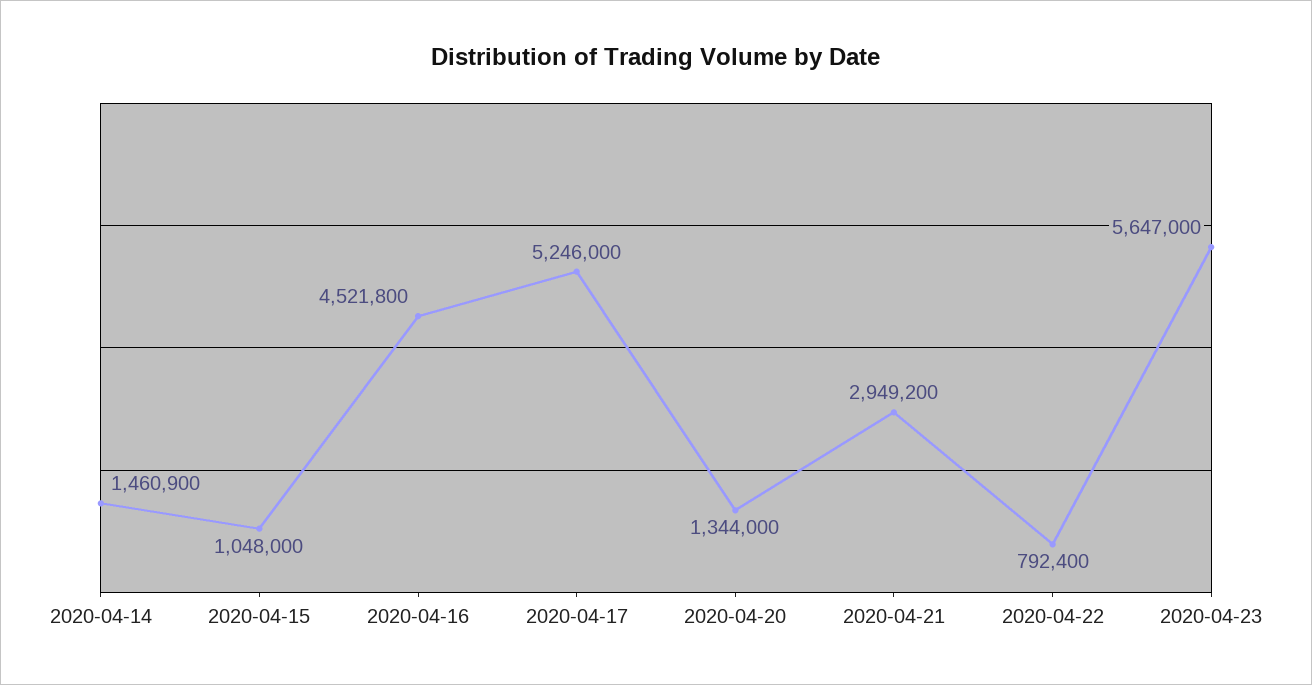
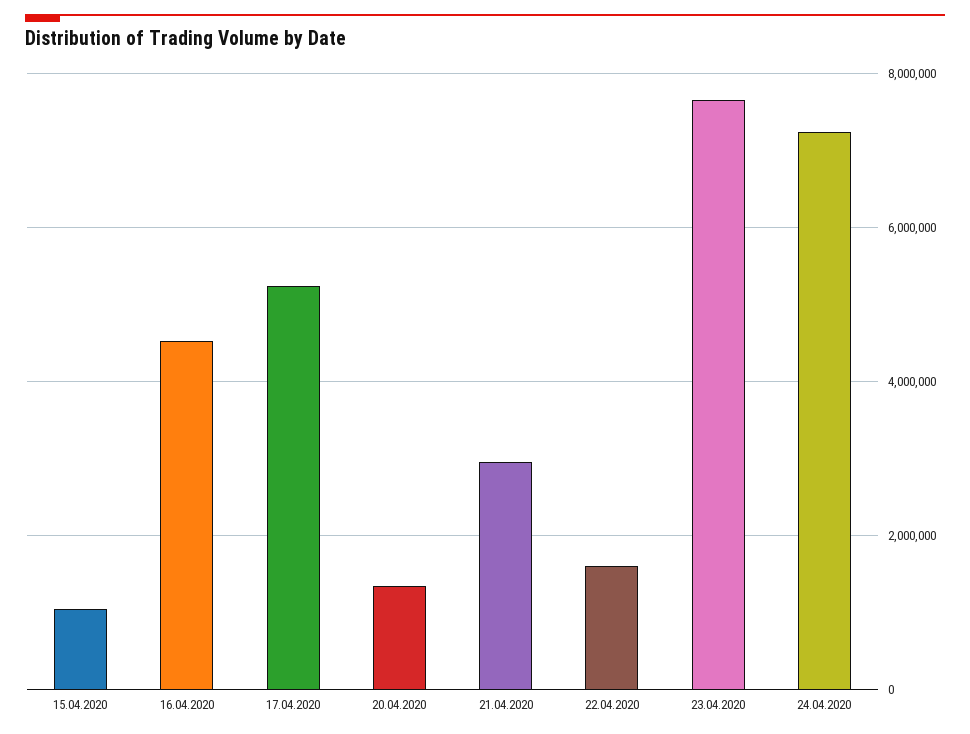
2020-04-14: 1460900 -> none
2020-04-22: 792400 -> 1600000
2020-04-23: 5647000 -> 7600000
24.04.2020: none -> 7200000

